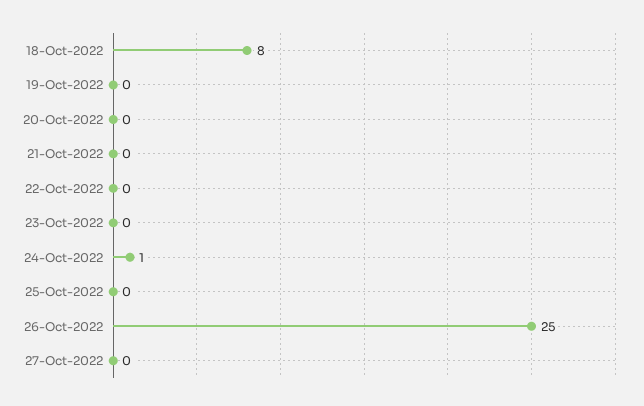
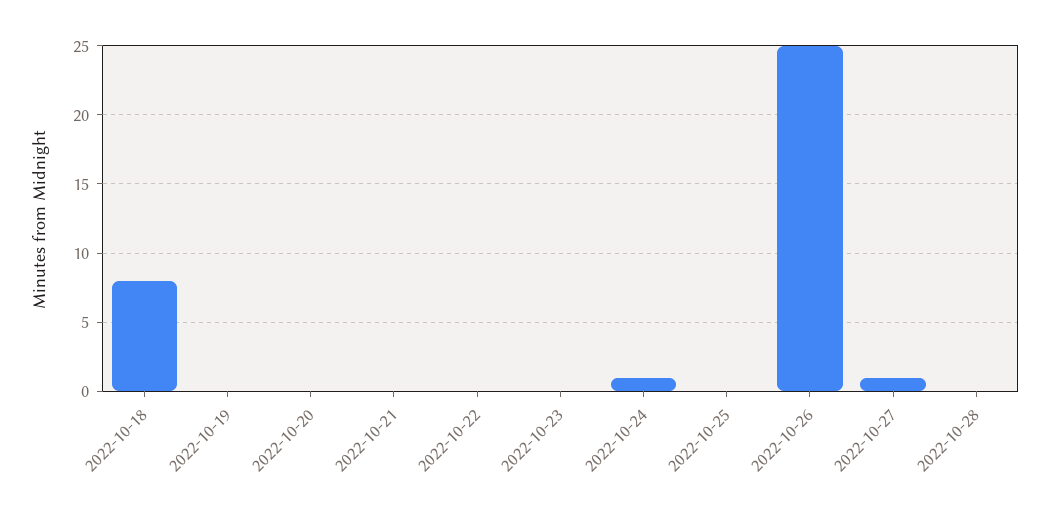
27-Oct-2022: 0 -> 1
2022-10-28: none -> 0

